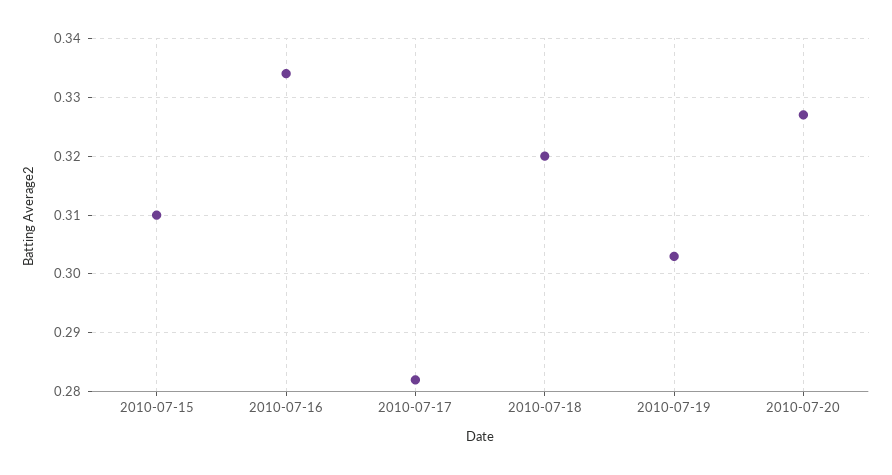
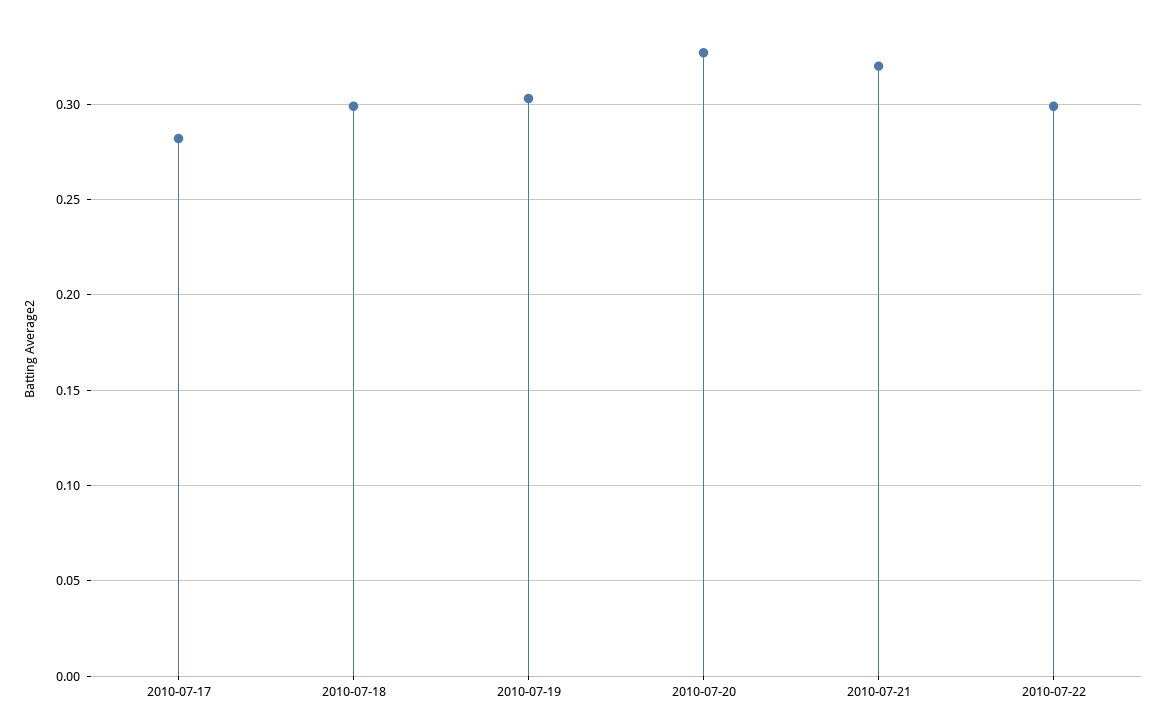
2010-07-15: 0.31 -> none
2010-07-16: 0.335 -> none
2010-07-18: 0.32 -> 0.3
2010-07-21: none -> 0.32
2010-07-22: none -> 0.3

